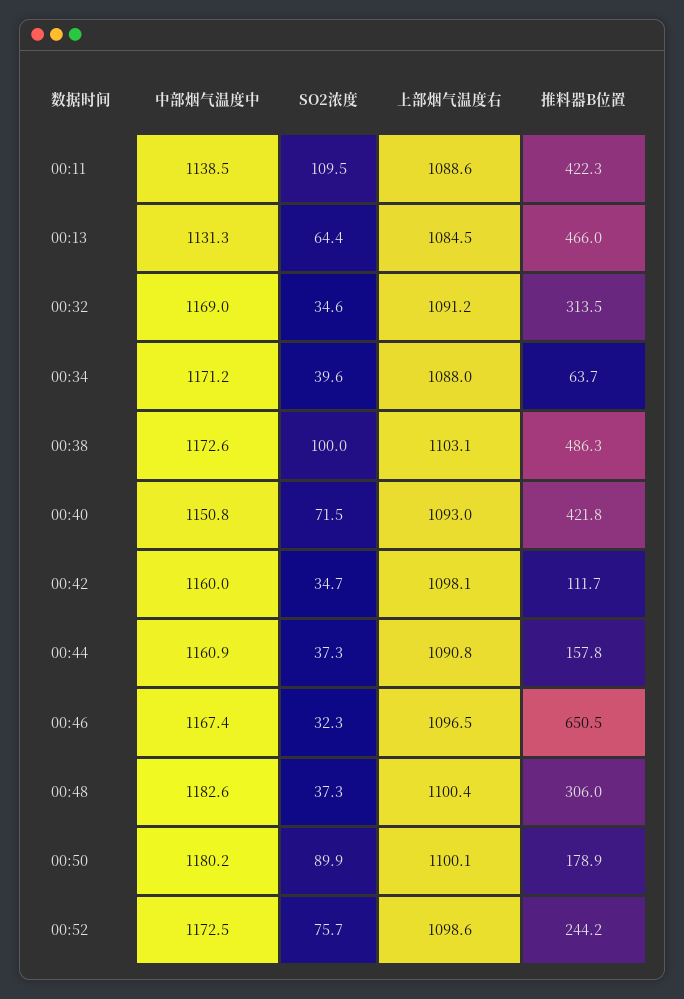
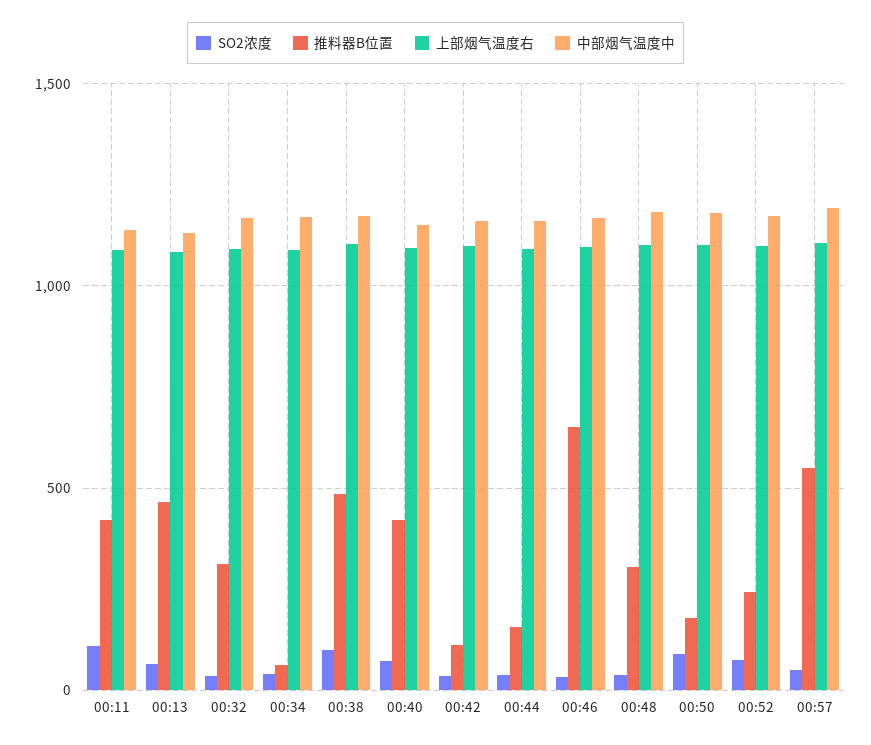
SO2浓度, 00:57: none -> 50
推料器B位置, 00:57: none -> 550
上部烟气温度右, 00:57: none -> 1100
中部烟气温度中, 00:57: none -> 1200

